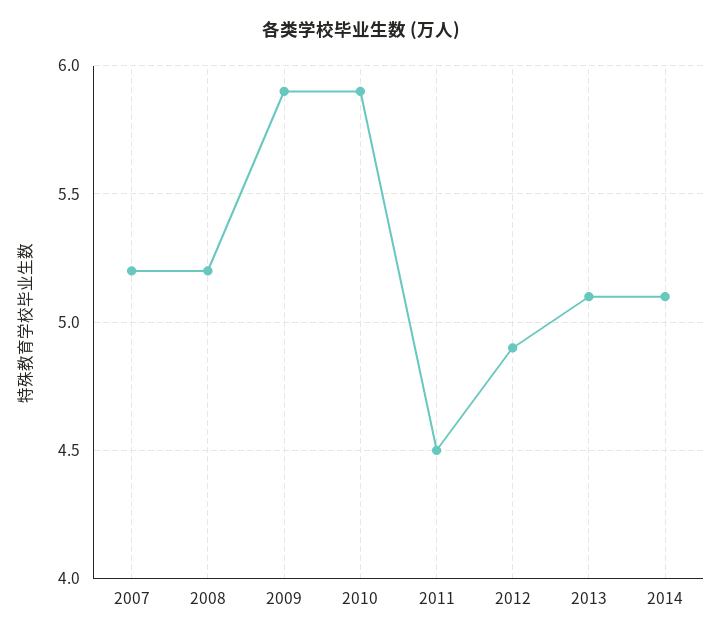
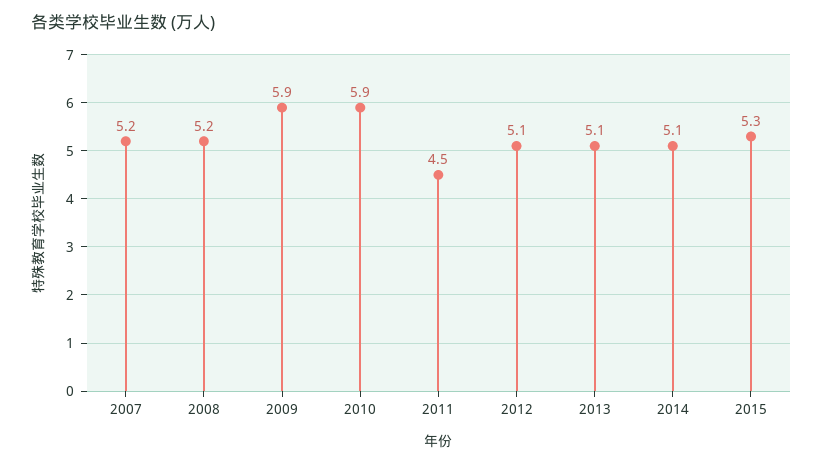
2012: 4.9 -> 5.1
2015: none -> 5.3

